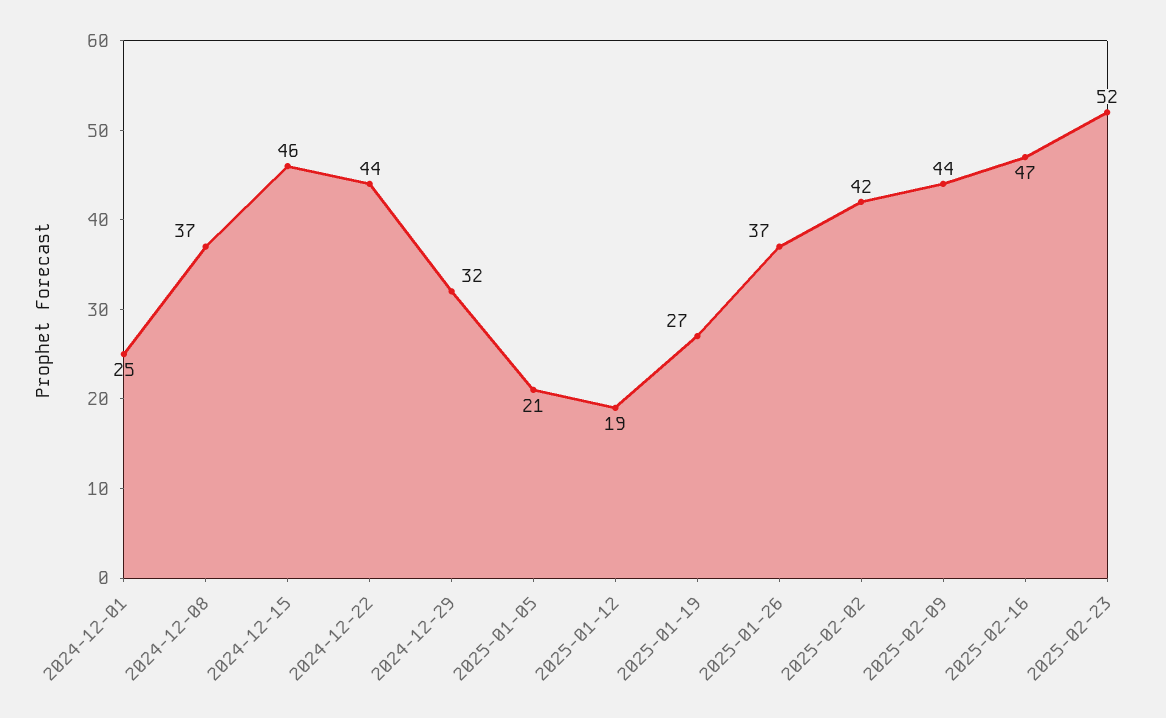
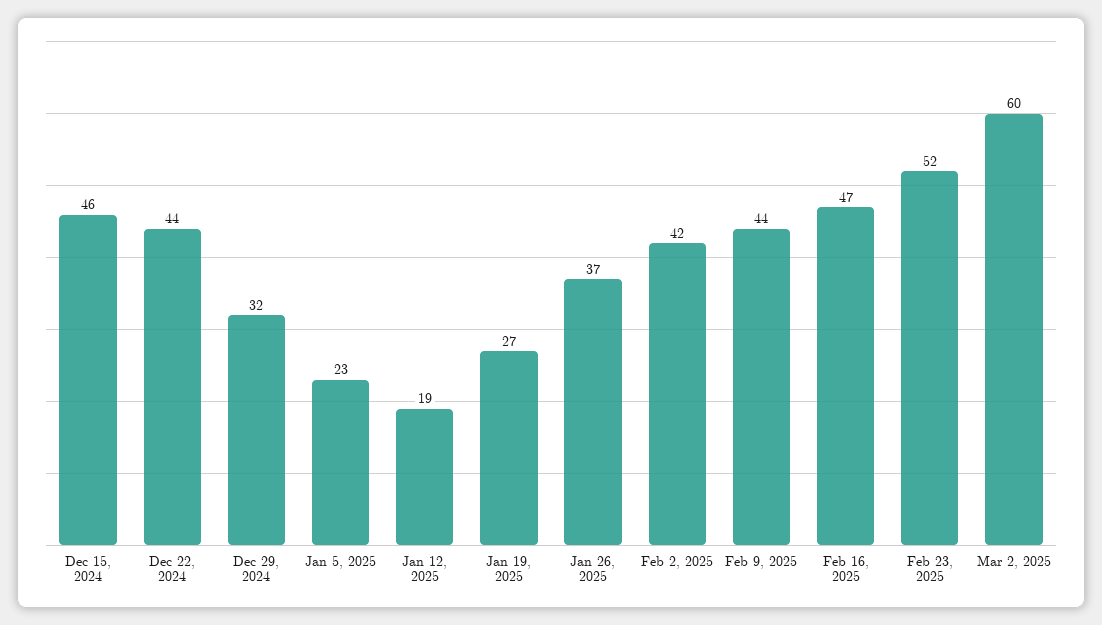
2024-12-01: 25 -> none
2024-12-08: 37 -> none
2025-01-05: 21 -> 23
Mar 2, 2025: none -> 60

